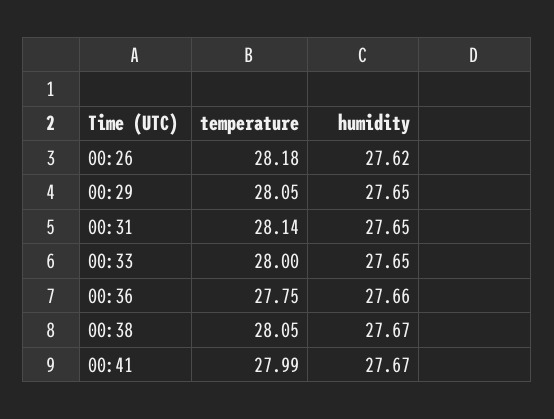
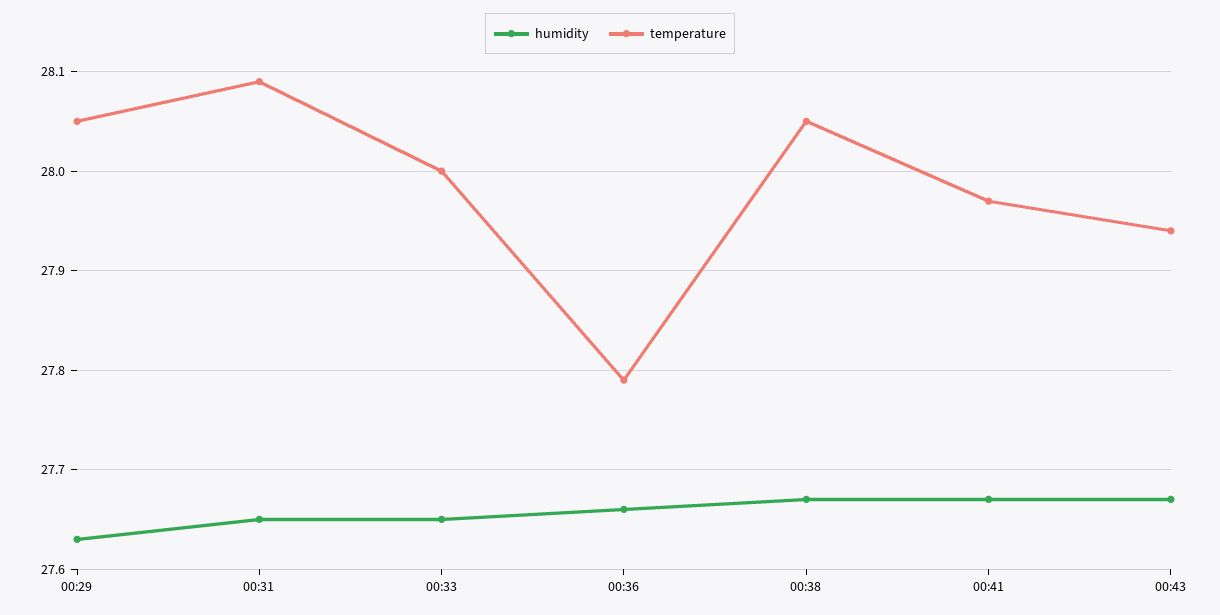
temperature, 00:26: 28.18 -> none
humidity, 00:26: 27.62 -> none
humidity, 00:29: 27.65 -> 27.63
temperature, 00:31: 28.14 -> 28.09
temperature, 00:36: 27.75 -> 27.79
temperature, 00:41: 27.99 -> 27.97
humidity, 00:43: none -> 27.67
temperature, 00:43: none -> 27.94

